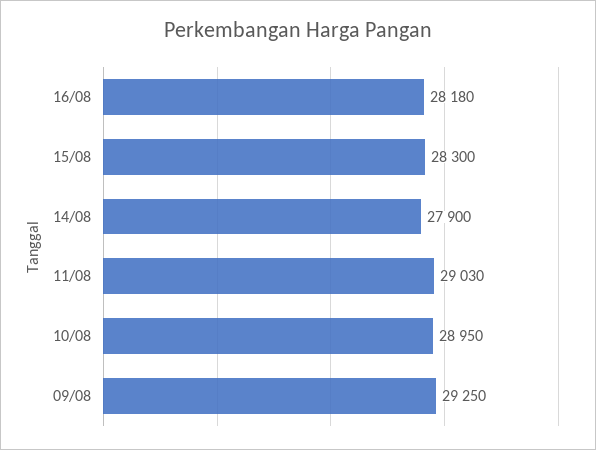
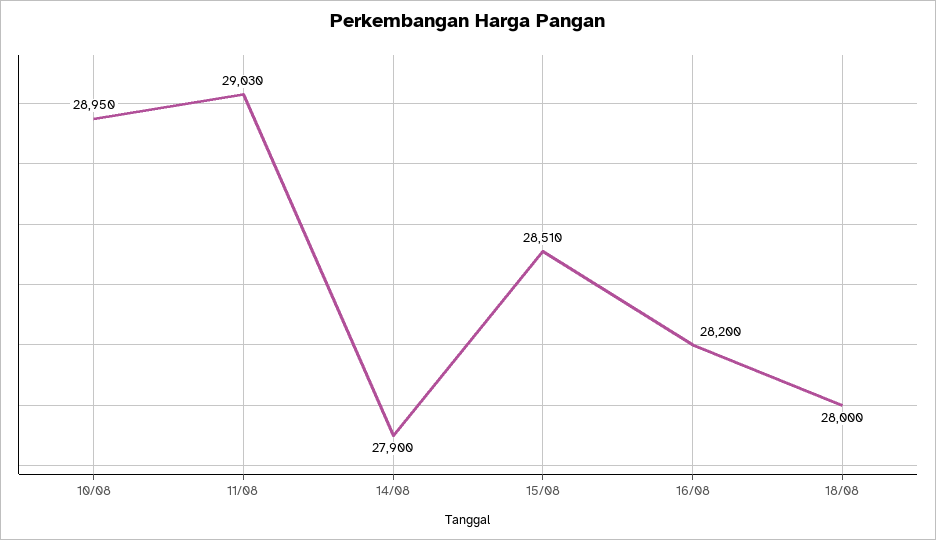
16/08: 28180 -> 28200
15/08: 28300 -> 28510
09/08: 29250 -> none
18/08: none -> 28000

